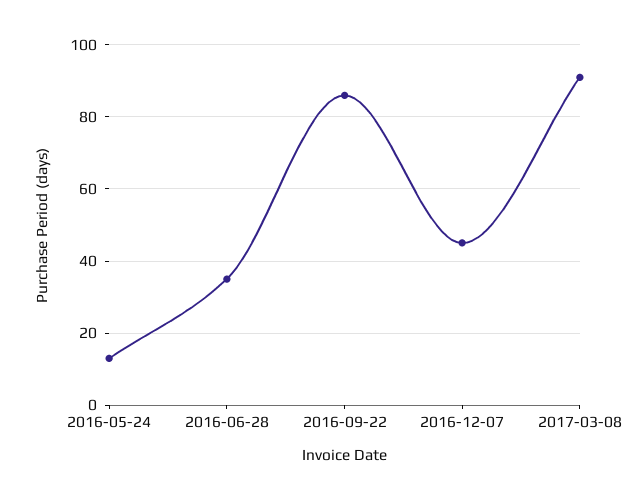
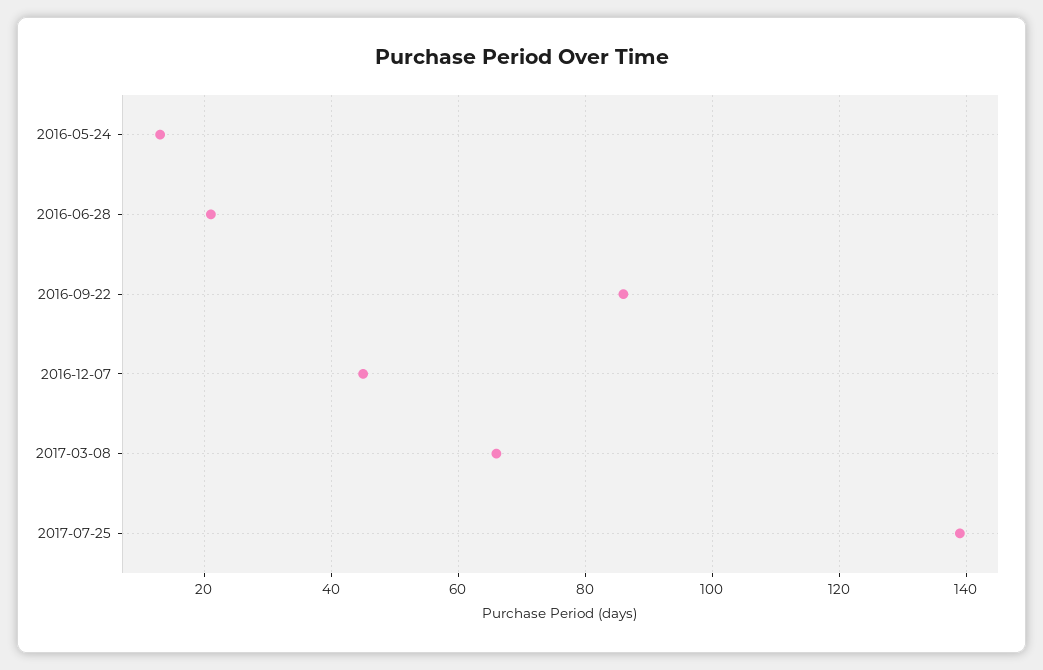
2016-06-28: 35 -> 20
2017-03-08: 90 -> 65
2017-07-25: none -> 140

